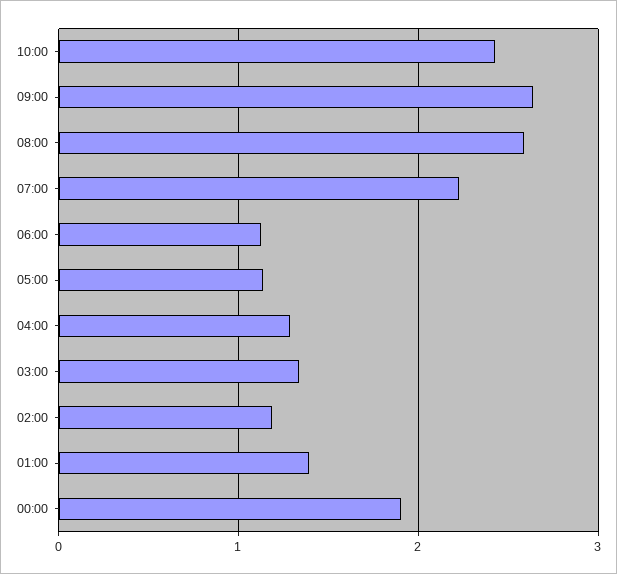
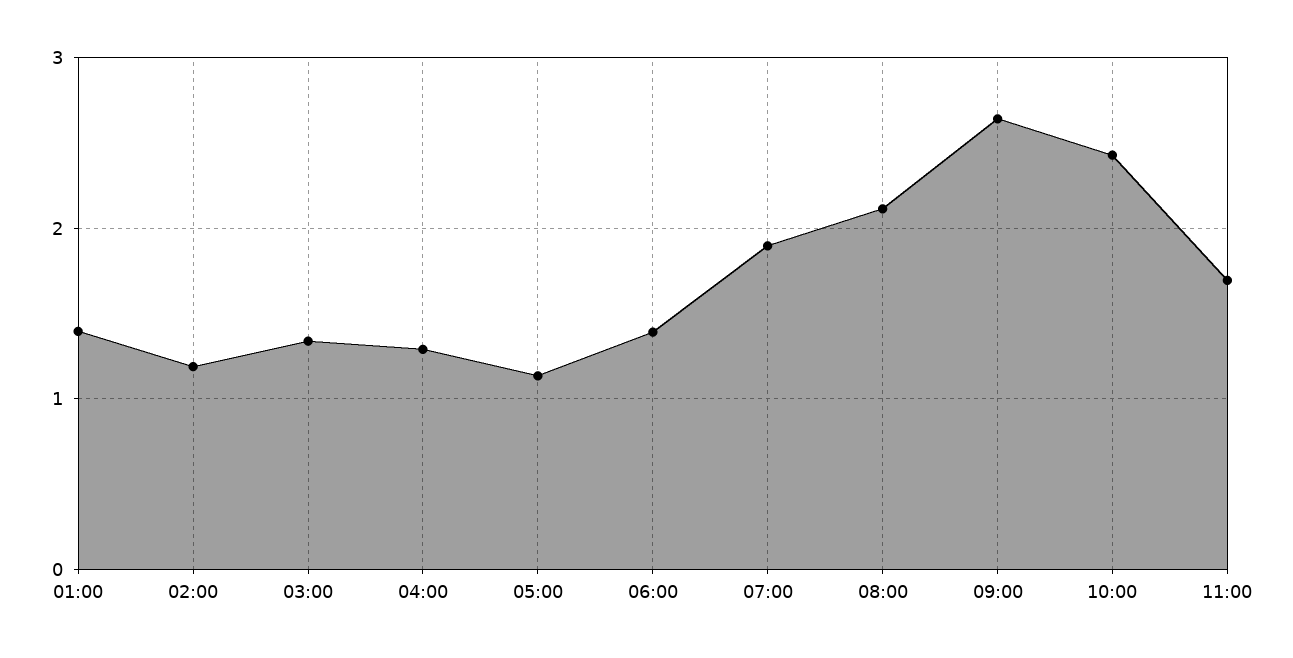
08:00: 2.6 -> 2.1
07:00: 2.2 -> 1.9
06:00: 1.1 -> 1.4
00:00: 1.9 -> none
11:00: none -> 1.7

